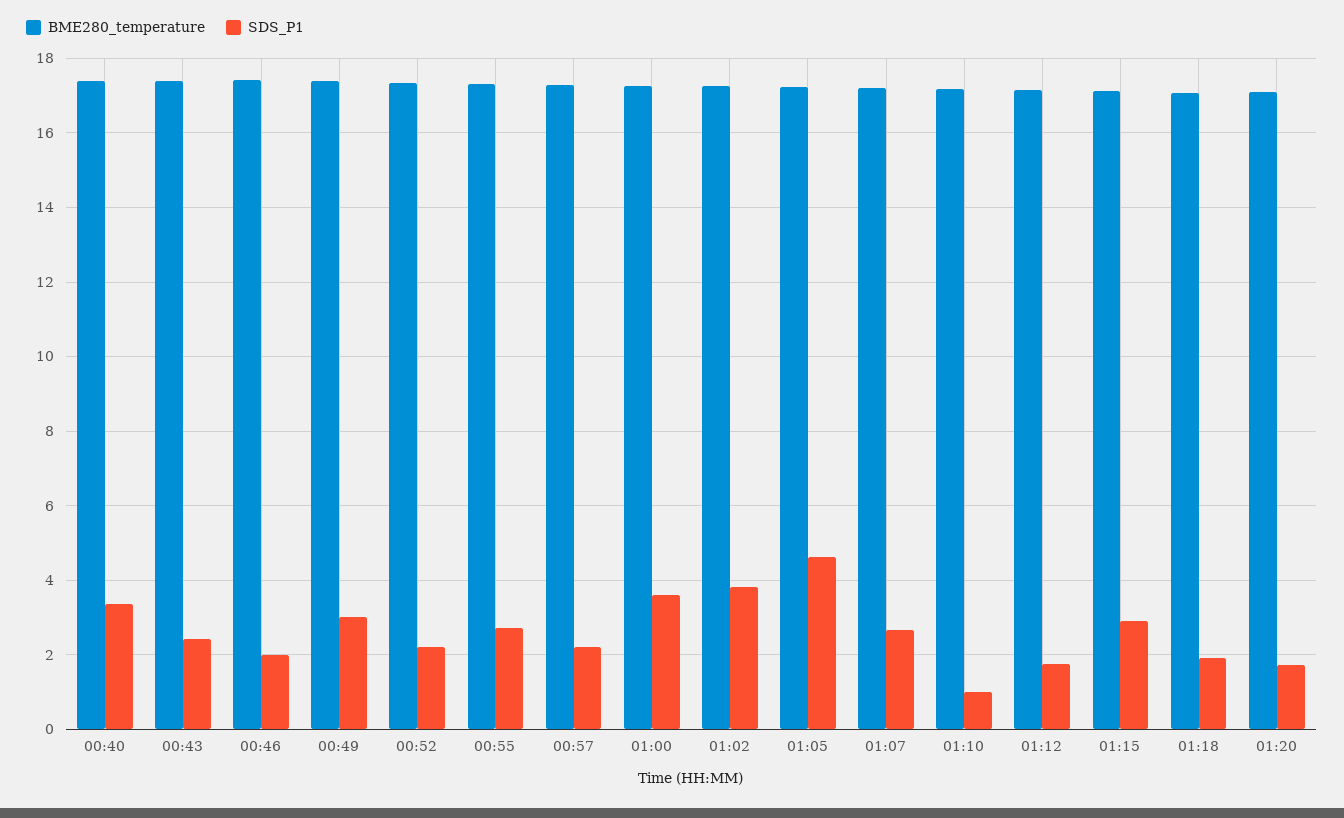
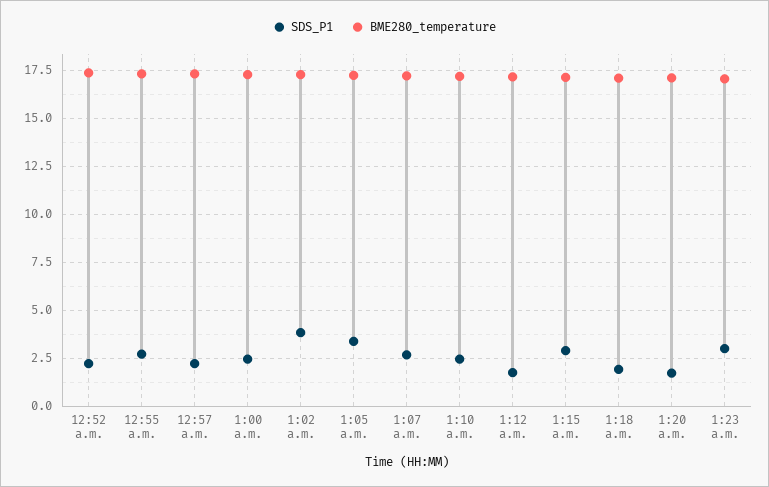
BME280_temperature, 00:40: 17.4 -> none
SDS_P1, 00:40: 3.4 -> none
BME280_temperature, 00:43: 17.4 -> none
SDS_P1, 00:43: 2.4 -> none
BME280_temperature, 00:46: 17.4 -> none
SDS_P1, 00:46: 2 -> none
BME280_temperature, 00:49: 17.4 -> none
SDS_P1, 00:49: 3 -> none
SDS_P1, 01:00: 3.6 -> 2.5
SDS_P1, 01:05: 4.6 -> 3.5
SDS_P1, 01:10: 1 -> 2.5
SDS_P1, 1:23 a.m.: none -> 3
BME280_temperature, 1:23 a.m.: none -> 17

